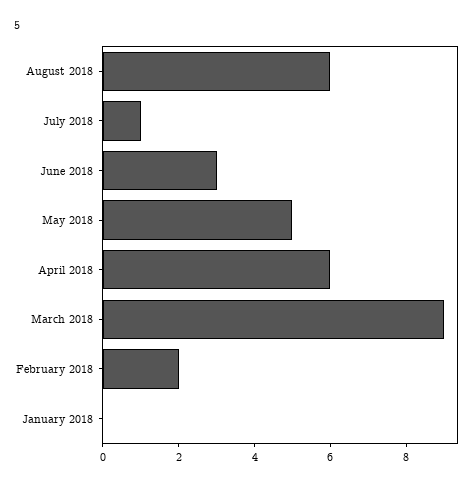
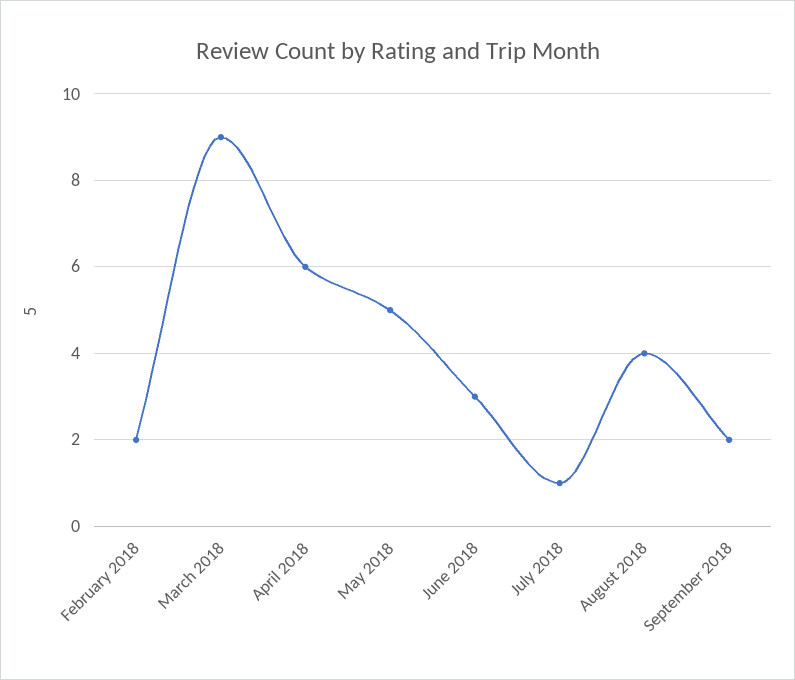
August 2018: 6 -> 4
January 2018: 0 -> none
September 2018: none -> 2

